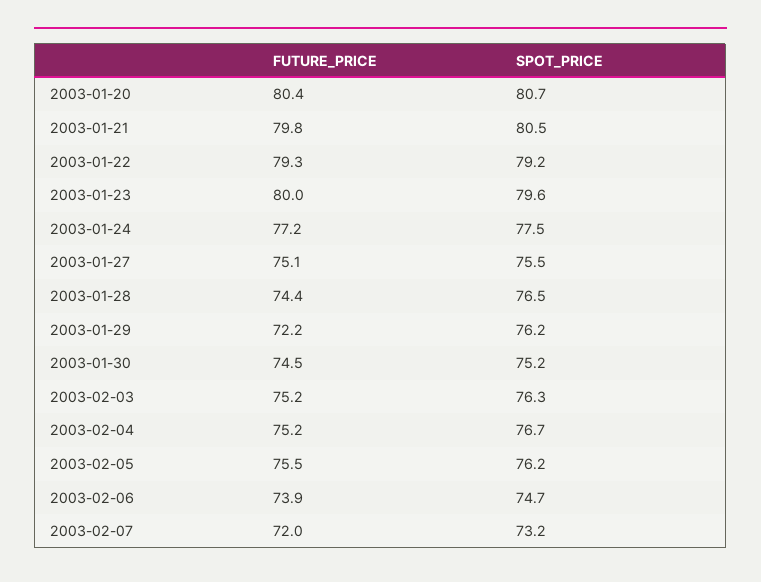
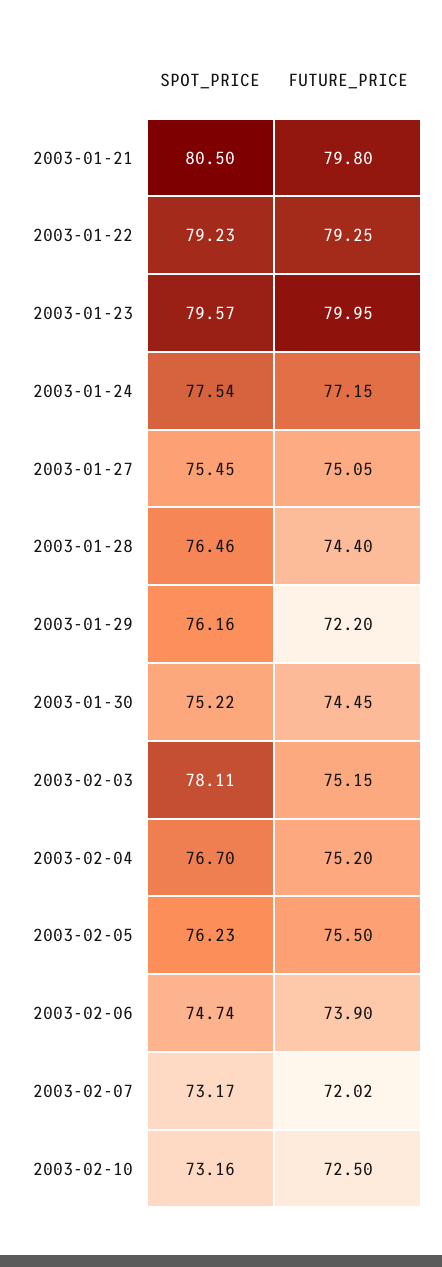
FUTURE_PRICE, 2003-01-20: 80.4 -> none
SPOT_PRICE, 2003-01-20: 80.7 -> none
SPOT_PRICE, 2003-02-03: 76.3 -> 78.11
SPOT_PRICE, 2003-02-10: none -> 73.16
FUTURE_PRICE, 2003-02-10: none -> 72.5

